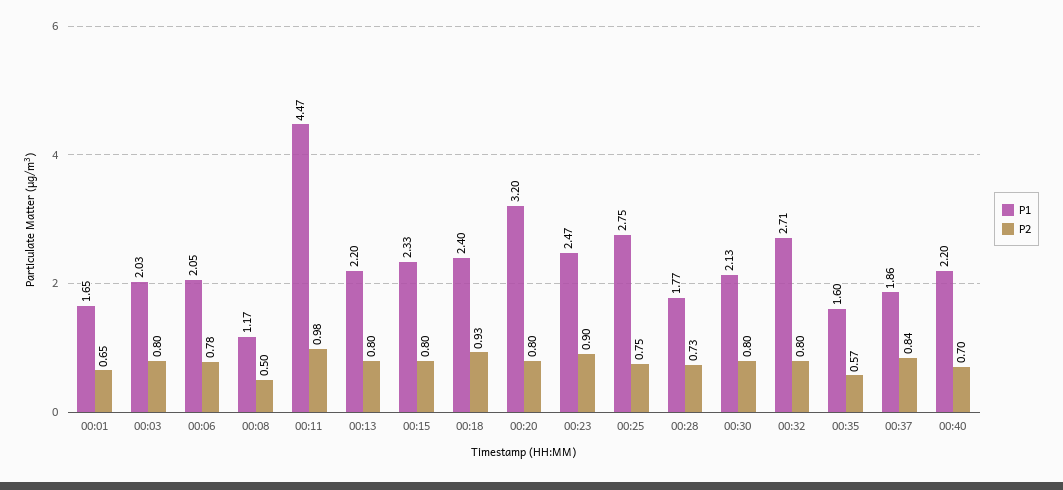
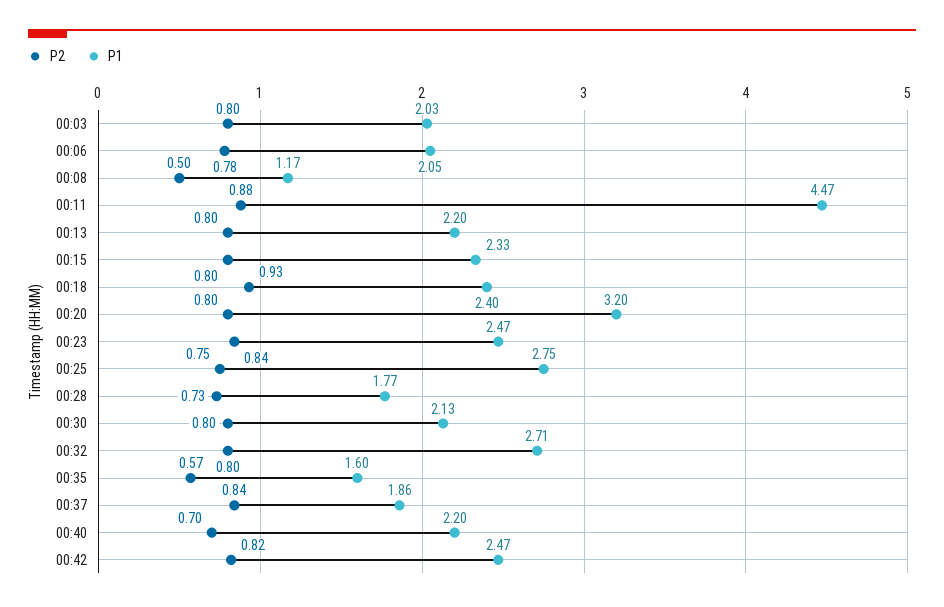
P1, 00:01: 1.65 -> none
P2, 00:01: 0.65 -> none
P2, 00:11: 0.98 -> 0.88
P2, 00:23: 0.9 -> 0.84
P2, 00:42: none -> 0.82
P1, 00:42: none -> 2.47

